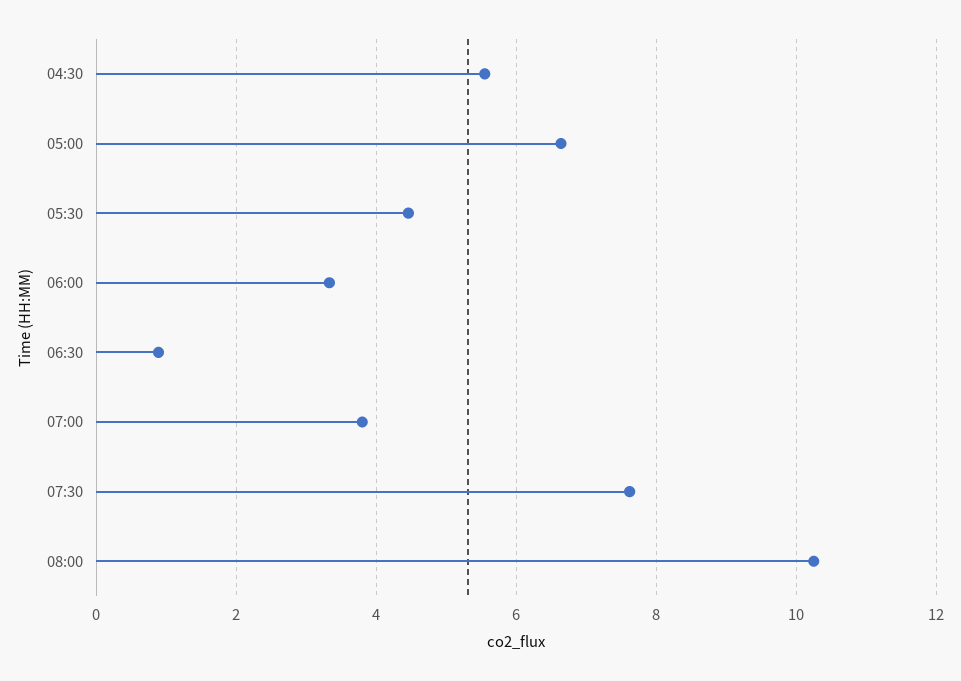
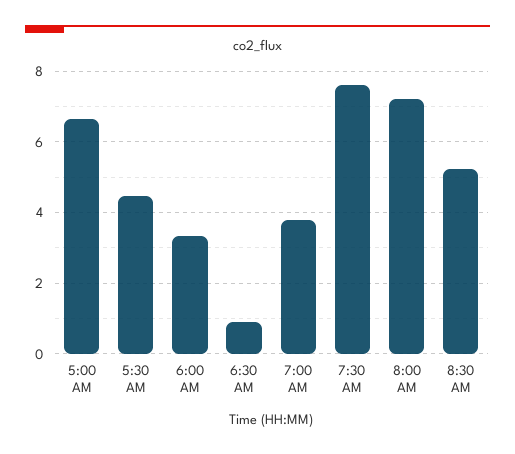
04:30: 5.6 -> none
08:00: 10.2 -> 7.2
8:30 AM: none -> 5.2

